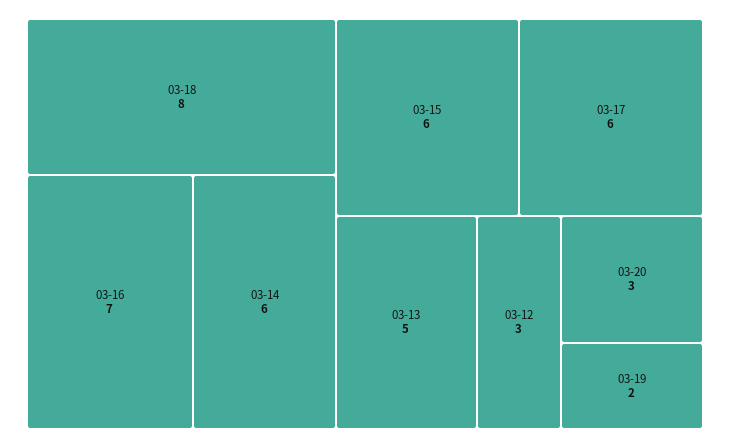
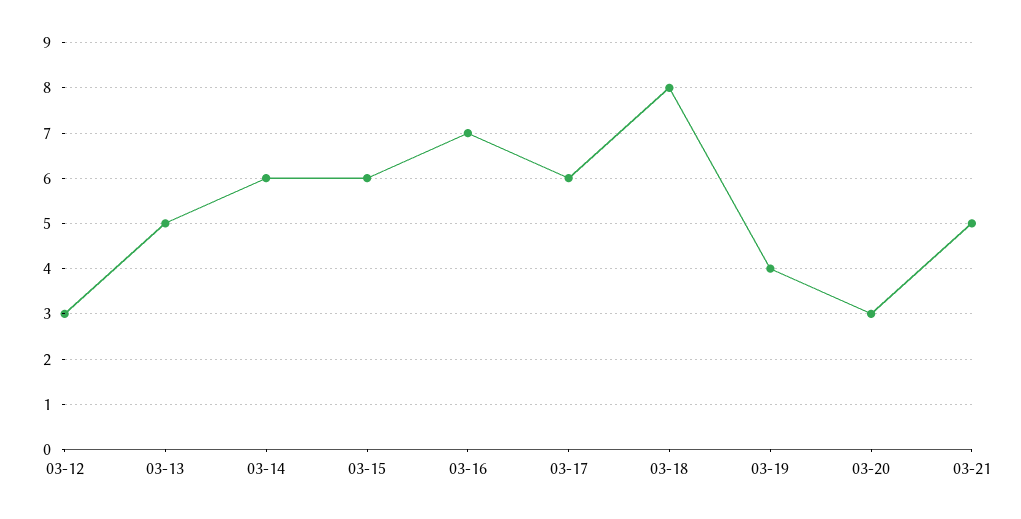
03-19: 2 -> 4
03-21: none -> 5

